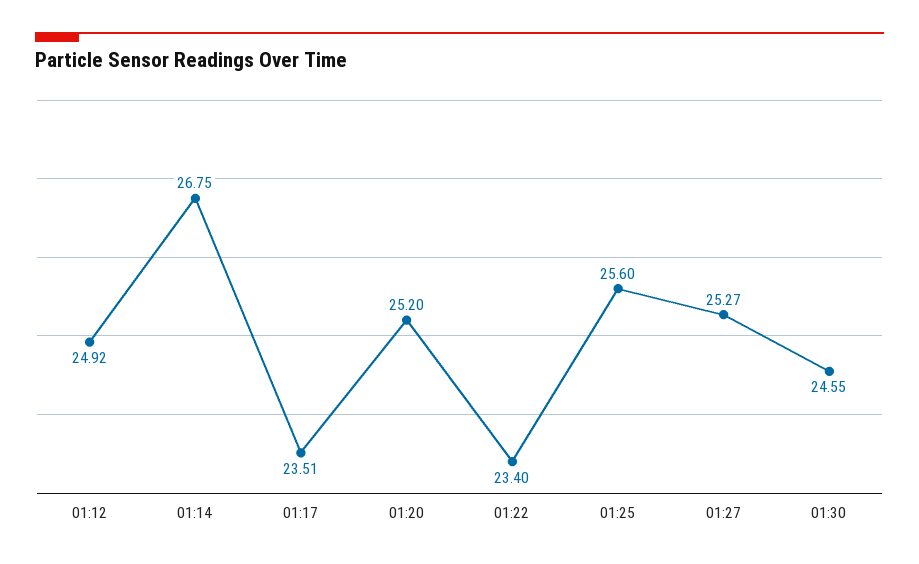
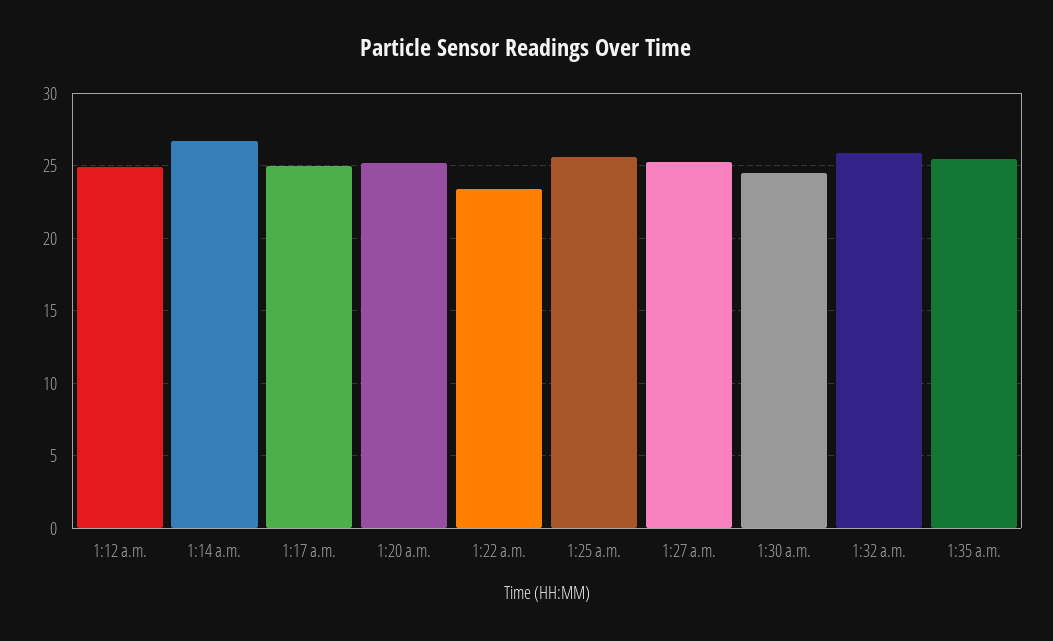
01:17: 23.51 -> 25
1:32 a.m.: none -> 26
1:35 a.m.: none -> 25.5

